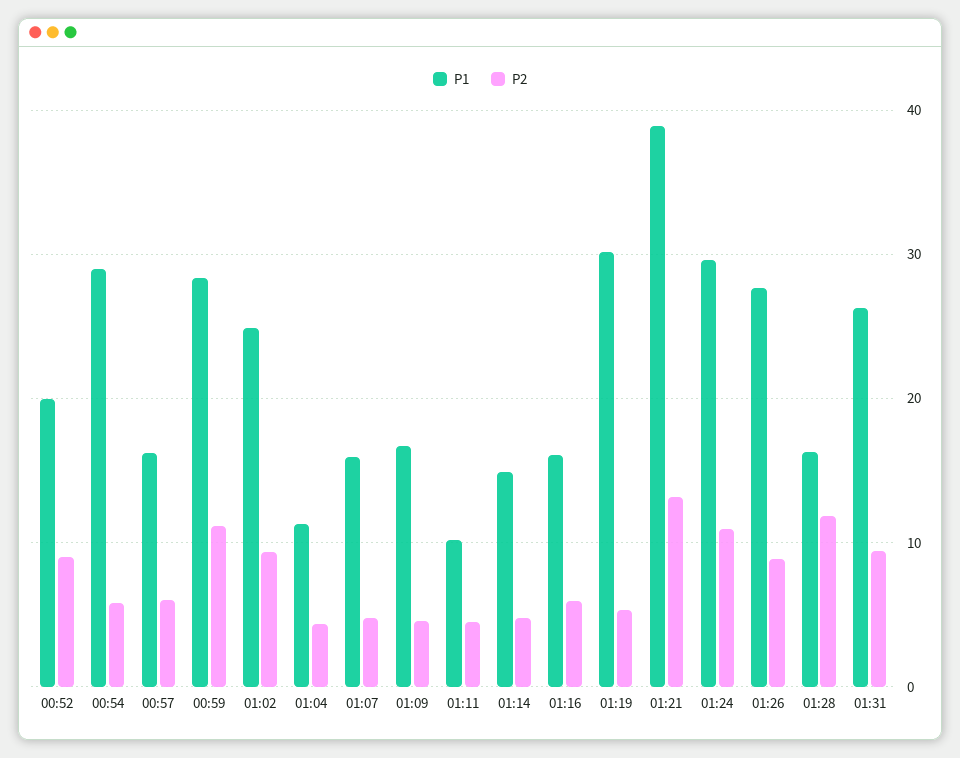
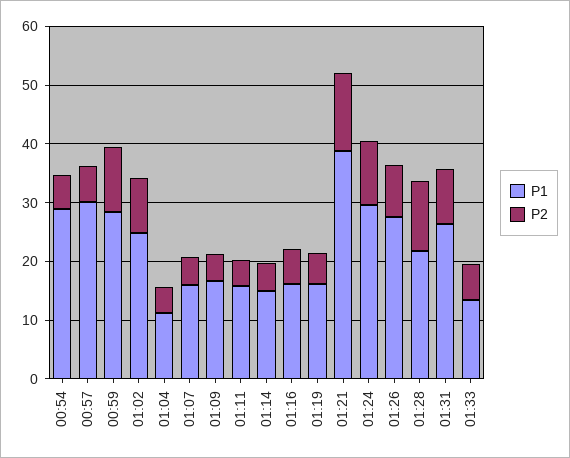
P1, 00:52: 20 -> none
P2, 00:52: 9 -> none
P1, 00:57: 16 -> 30
P1, 01:11: 10 -> 16
P1, 01:19: 30 -> 16
P1, 01:28: 16 -> 22
P1, 01:33: none -> 14
P2, 01:33: none -> 6

